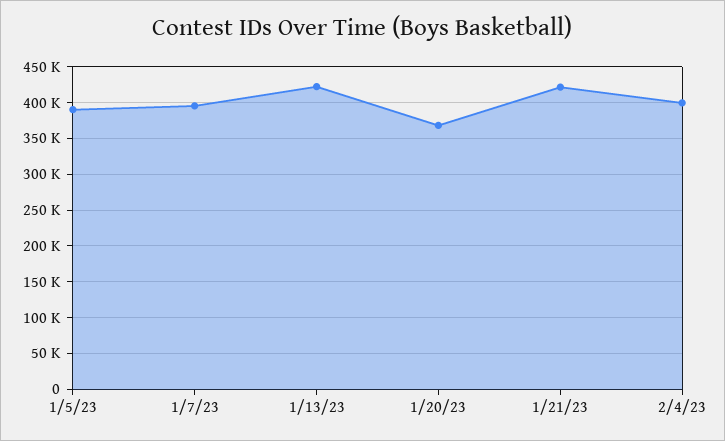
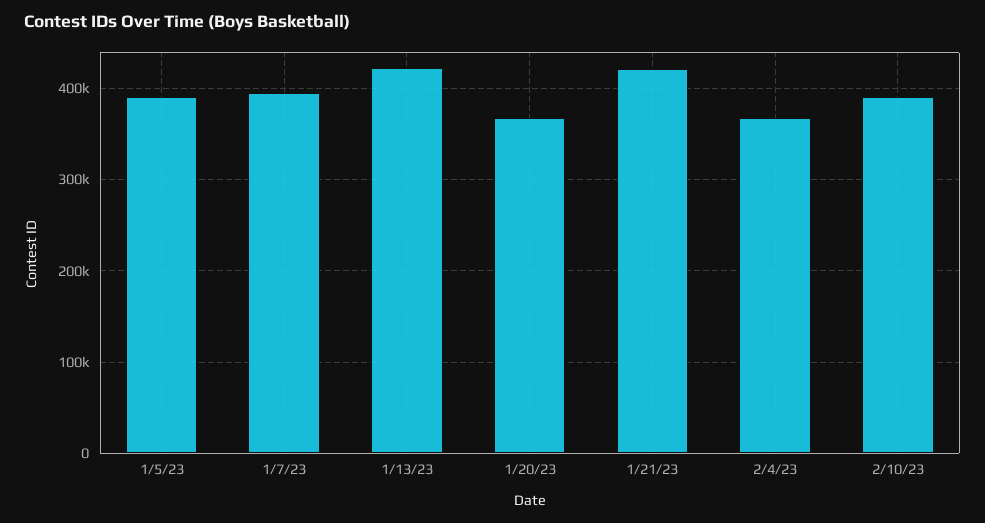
2/4/23: 400000 -> 370000
2/10/23: none -> 390000

